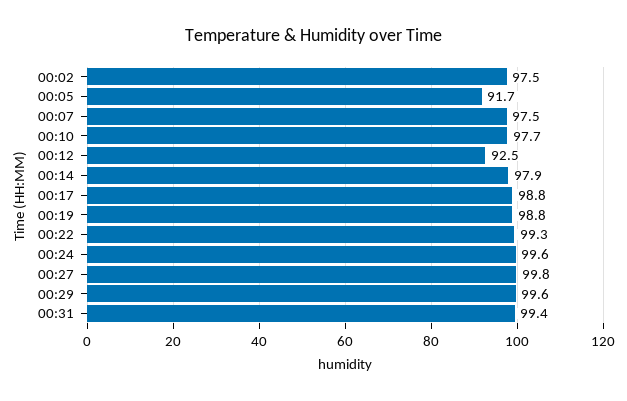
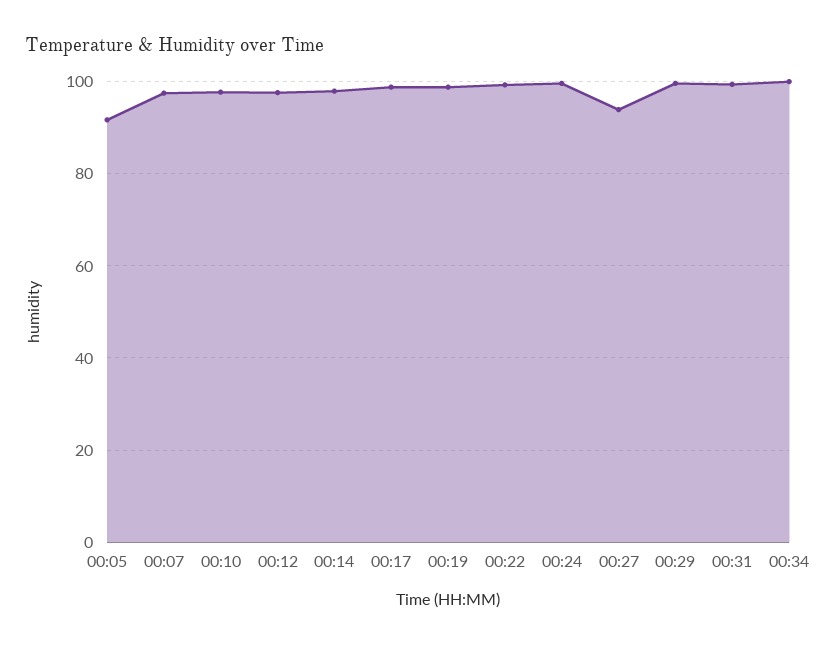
00:02: 97.5 -> none
00:12: 92.5 -> 98
00:27: 99.8 -> 94
00:34: none -> 100

